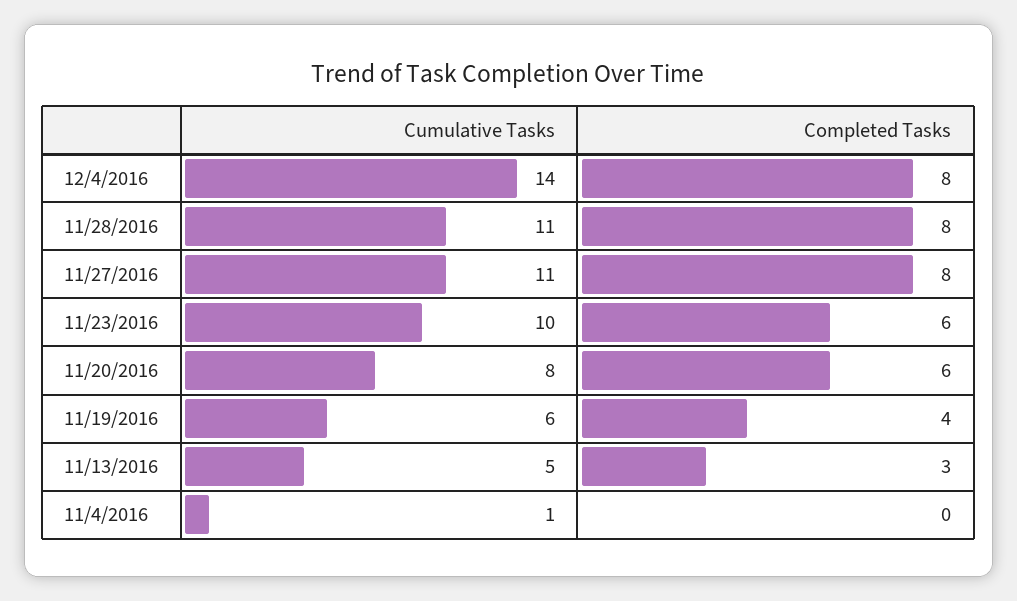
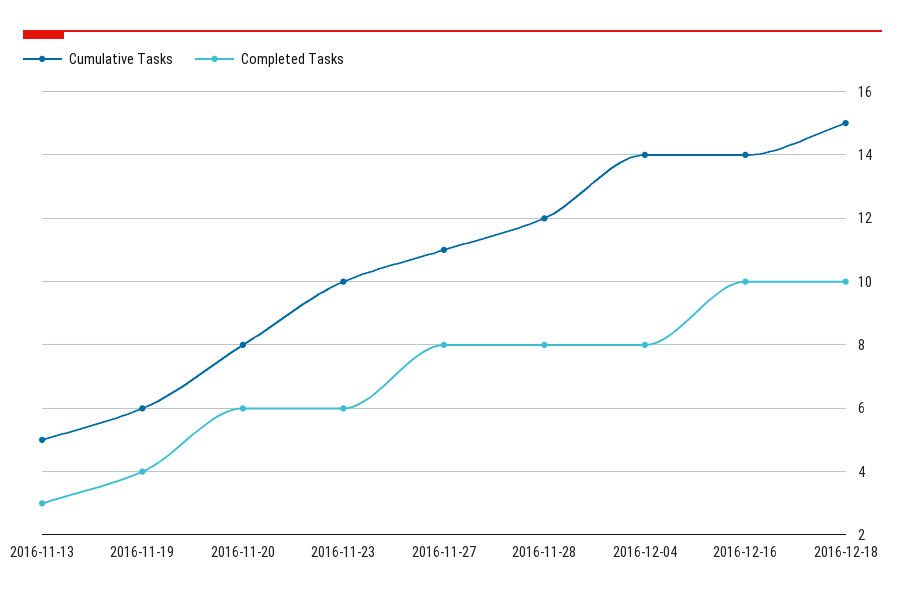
Cumulative Tasks, 11/28/2016: 11 -> 12
Cumulative Tasks, 11/4/2016: 1 -> none
Completed Tasks, 11/4/2016: 0 -> none
Cumulative Tasks, 2016-12-16: none -> 14
Completed Tasks, 2016-12-16: none -> 10
Cumulative Tasks, 2016-12-18: none -> 15
Completed Tasks, 2016-12-18: none -> 10

